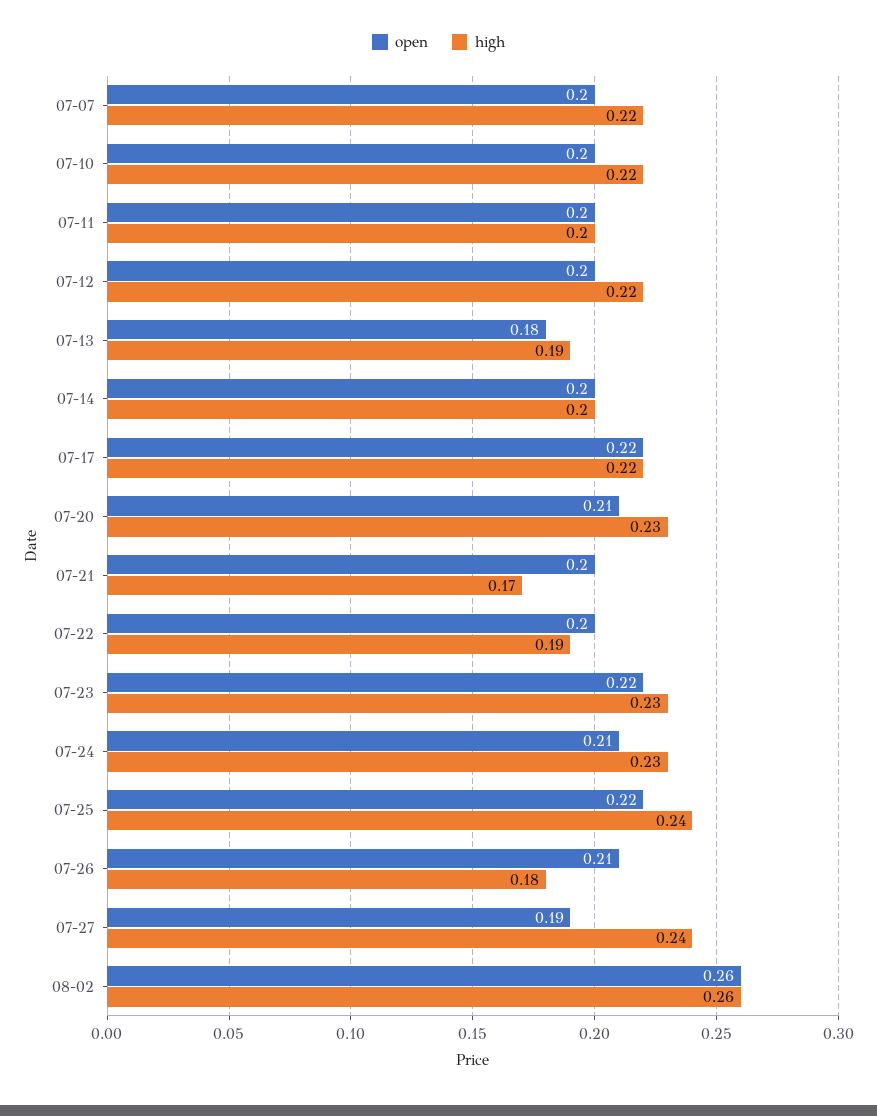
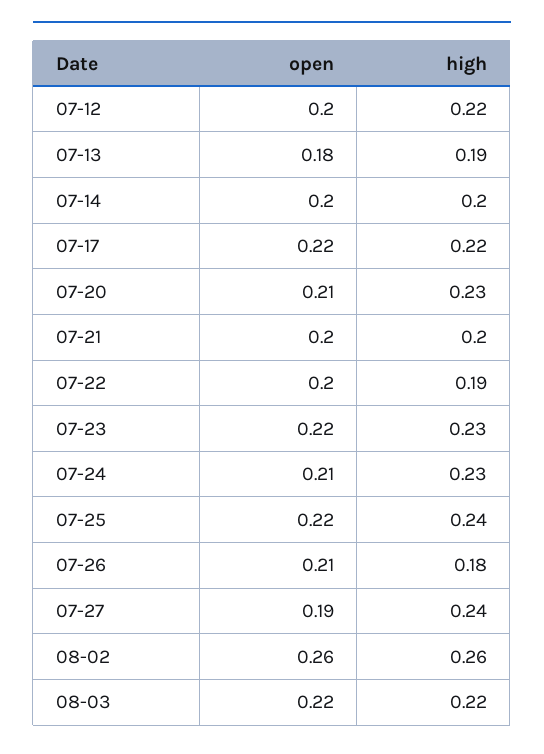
open, 07-07: 0.2 -> none
high, 07-07: 0.22 -> none
open, 07-10: 0.2 -> none
high, 07-10: 0.22 -> none
open, 07-11: 0.2 -> none
high, 07-11: 0.2 -> none
high, 07-21: 0.17 -> 0.2
open, 08-03: none -> 0.22
high, 08-03: none -> 0.22

